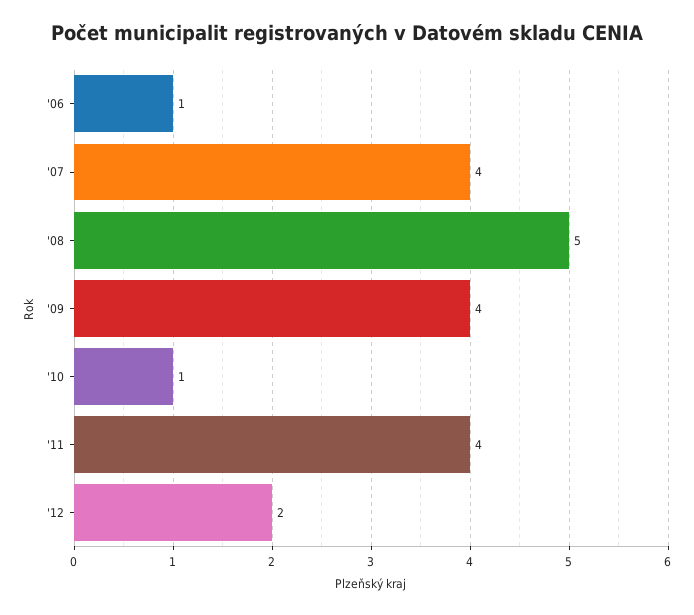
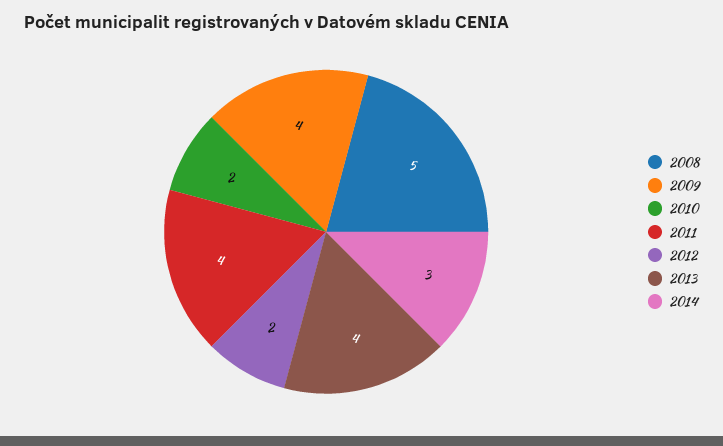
'06: 1 -> none
'07: 4 -> none
'10: 1 -> 2
2013: none -> 4
2014: none -> 3

